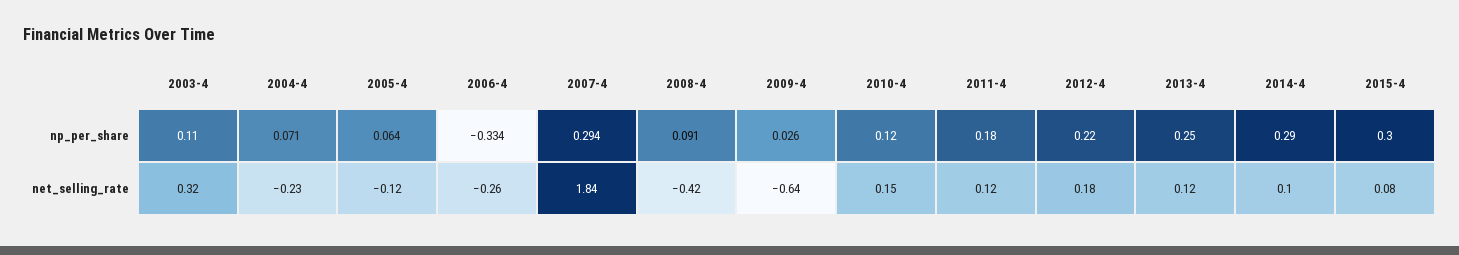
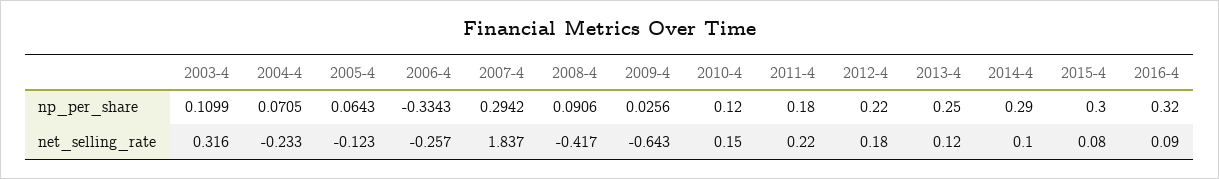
2011-4, net_selling_rate: 0.12 -> 0.22
2016-4, np_per_share: none -> 0.32
2016-4, net_selling_rate: none -> 0.09

